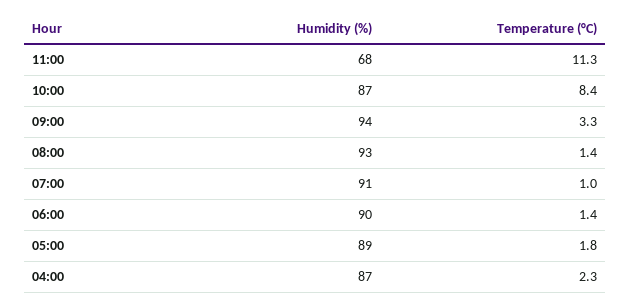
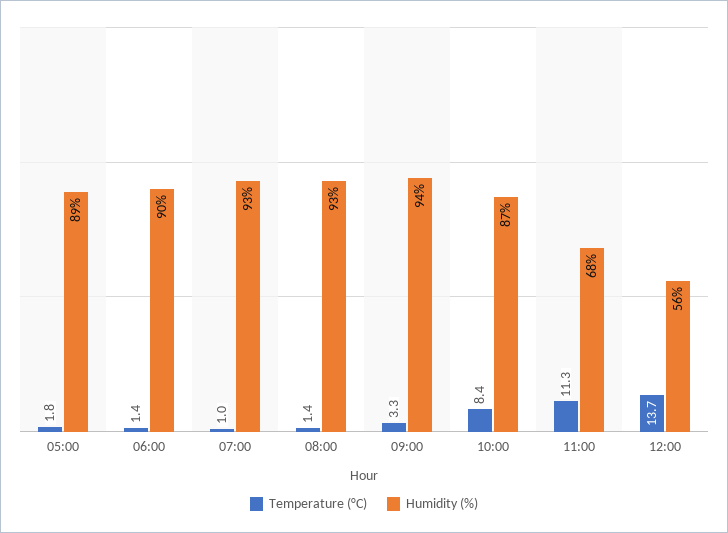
Humidity (%), 07:00: 91 -> 93
Humidity (%), 04:00: 87 -> none
Temperature (°C), 04:00: 2.3 -> none
Temperature (°C), 12:00: none -> 13.7
Humidity (%), 12:00: none -> 56

